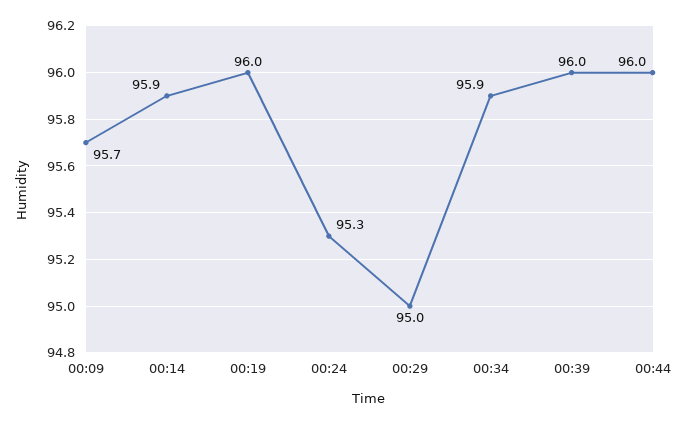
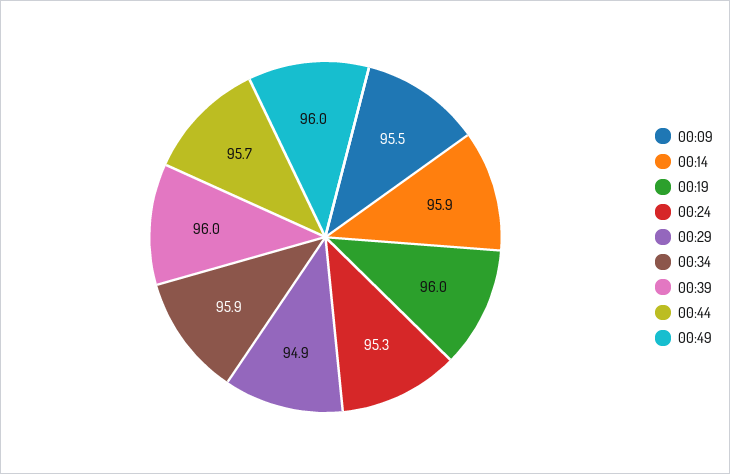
00:09: 95.7 -> 95.5
00:29: 95 -> 94.9
00:44: 96 -> 95.7
00:49: none -> 96

